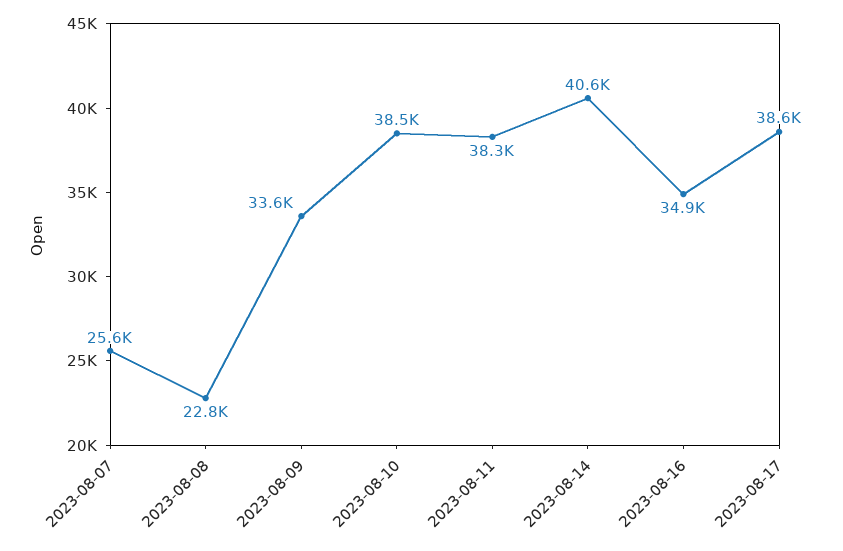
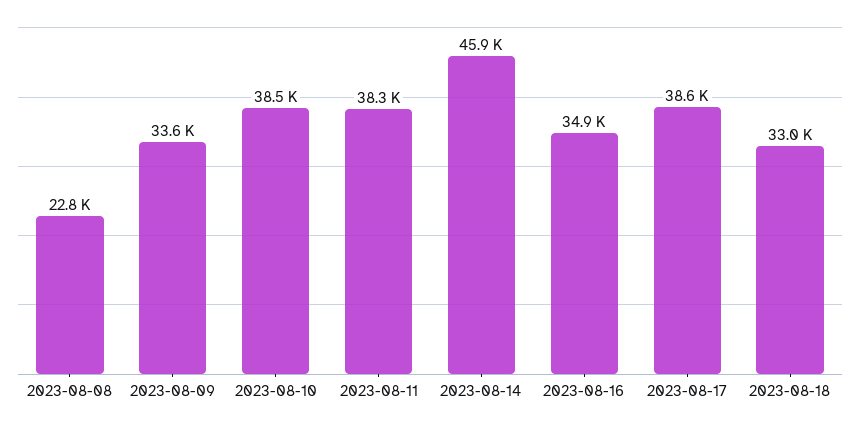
2023-08-07: 25600 -> none
2023-08-14: 40600 -> 45900
2023-08-18: none -> 33000

